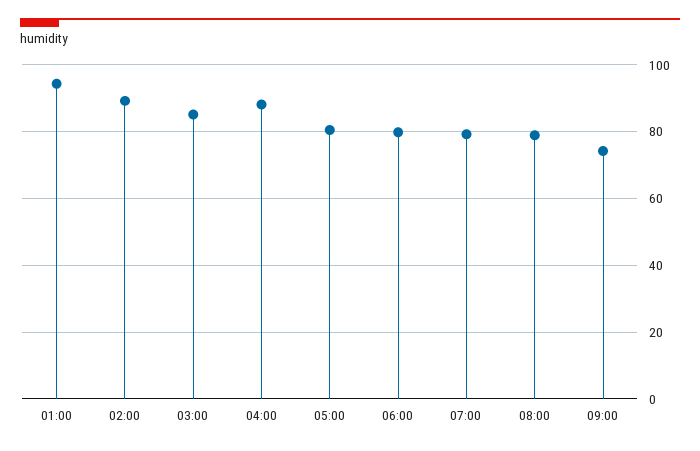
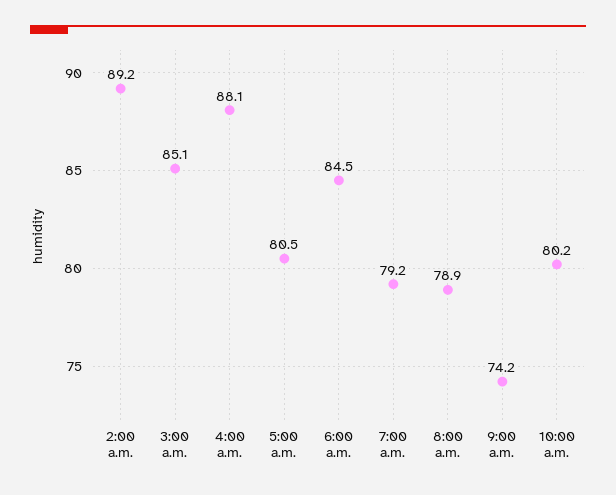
01:00: 94 -> none
06:00: 80 -> 84.5
10:00 a.m.: none -> 80.2

